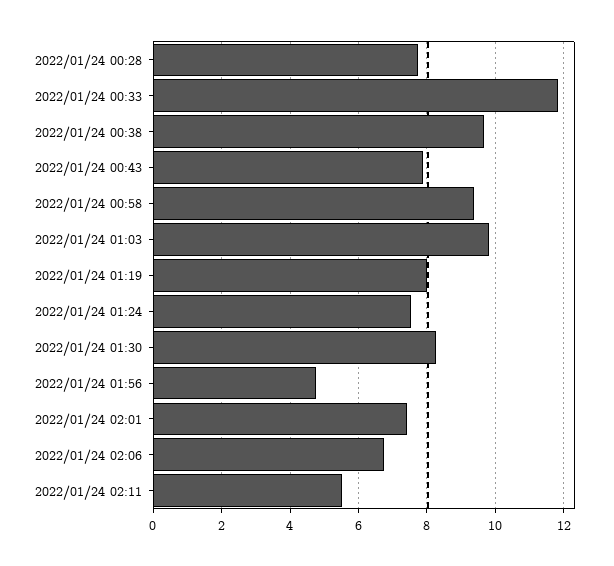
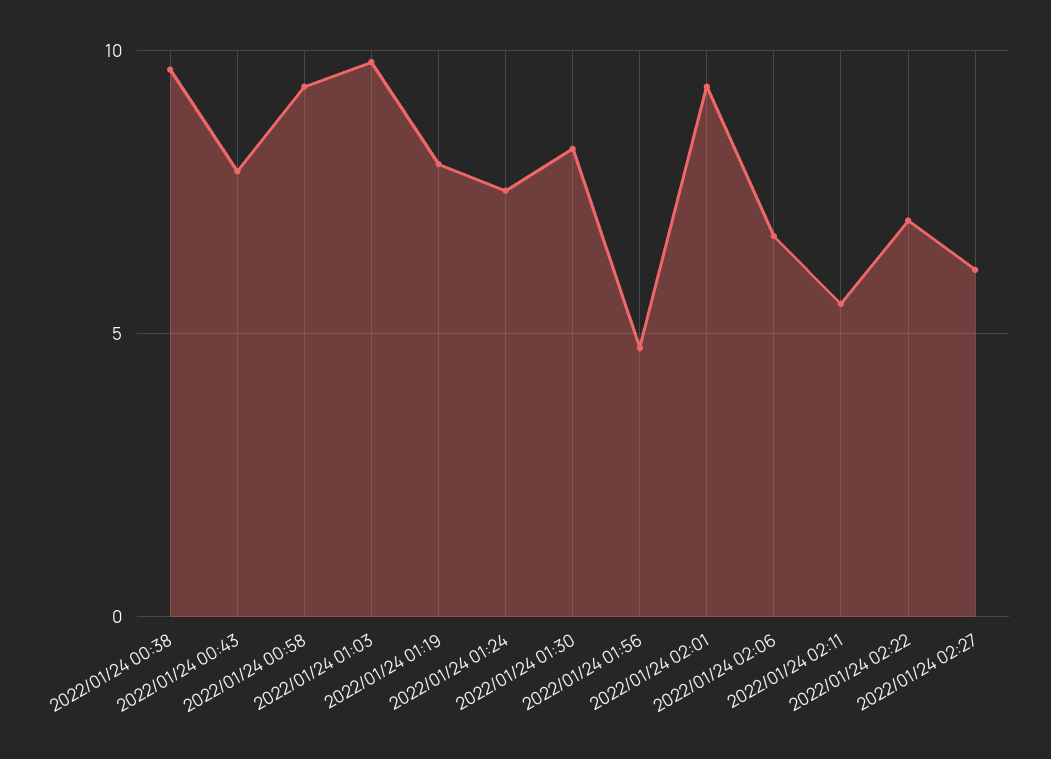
2022/01/24 00:28: 7.8 -> none
2022/01/24 00:33: 11.8 -> none
2022/01/24 02:01: 7.4 -> 9.5
2022/01/24 02:22: none -> 7
2022/01/24 02:27: none -> 6

